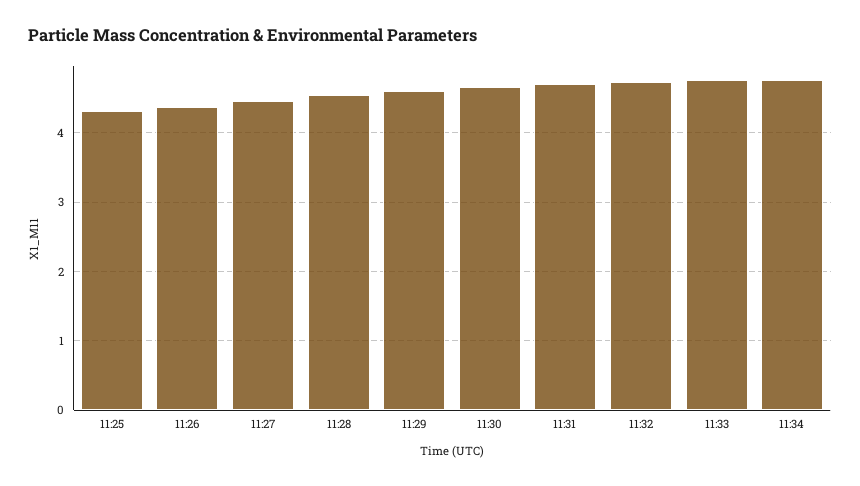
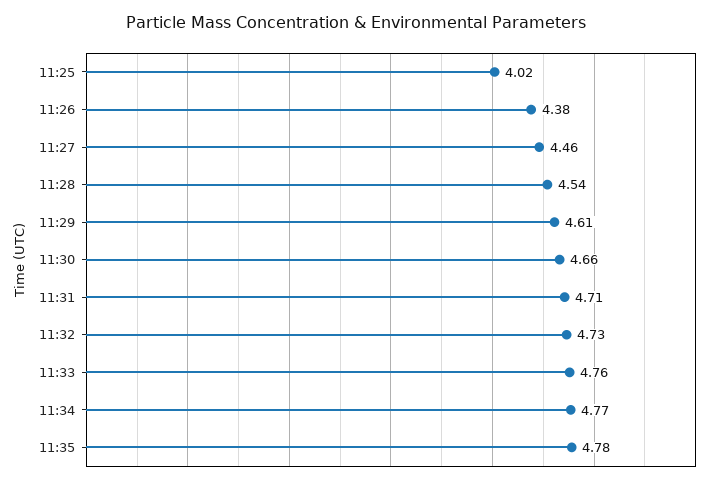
11:25: 4.3 -> 4.02
11:35: none -> 4.78

